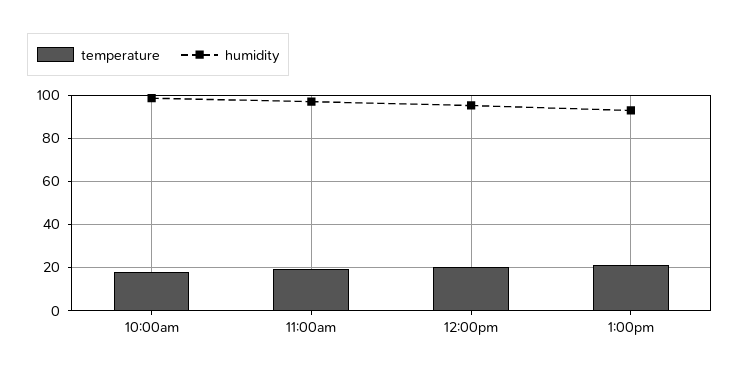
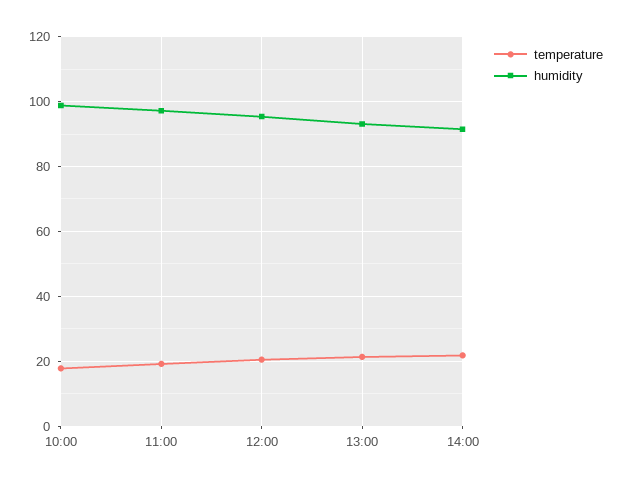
temperature, 14:00: none -> 22
humidity, 14:00: none -> 92

